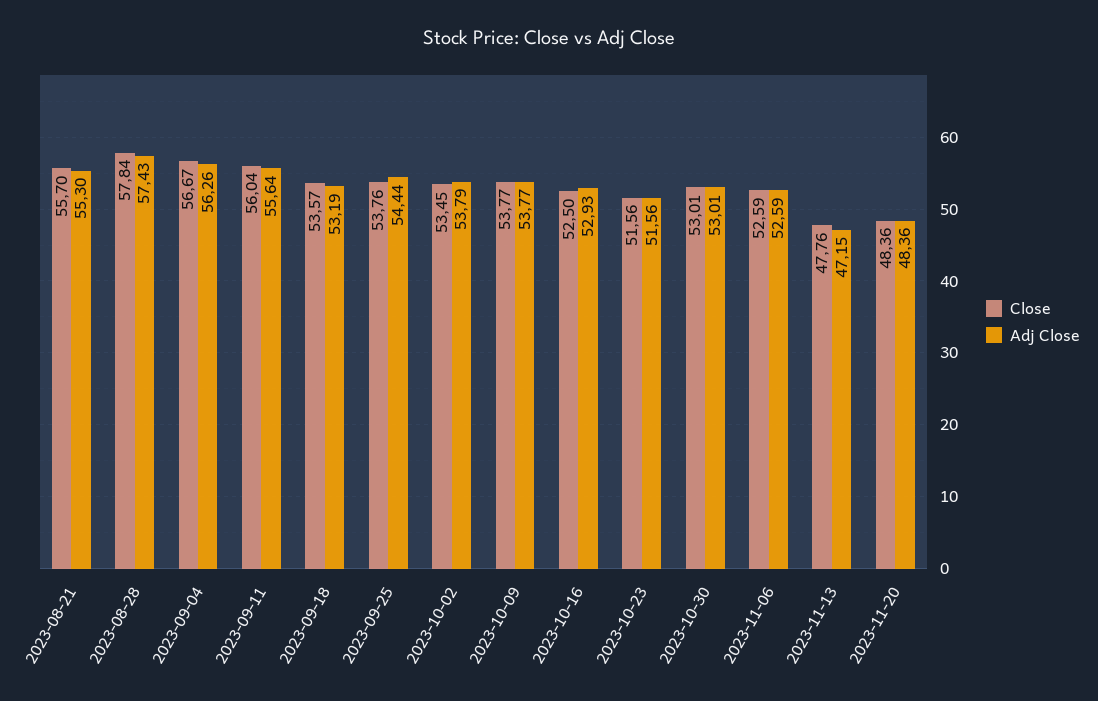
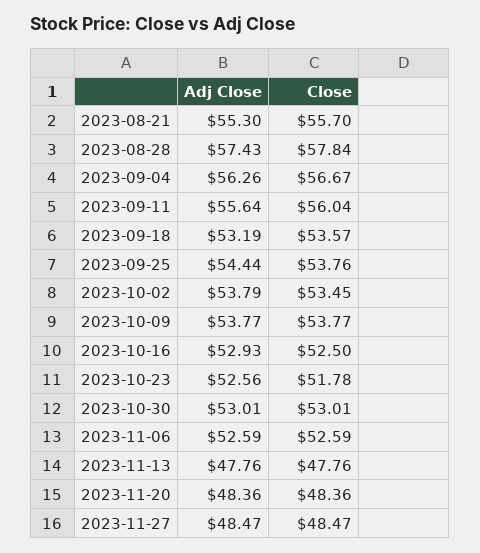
Close, 2023-10-23: 51.56 -> 51.78
Adj Close, 2023-10-23: 51.56 -> 52.56
Adj Close, 2023-11-13: 47.15 -> 47.76
Adj Close, 2023-11-27: none -> 48.47
Close, 2023-11-27: none -> 48.47

